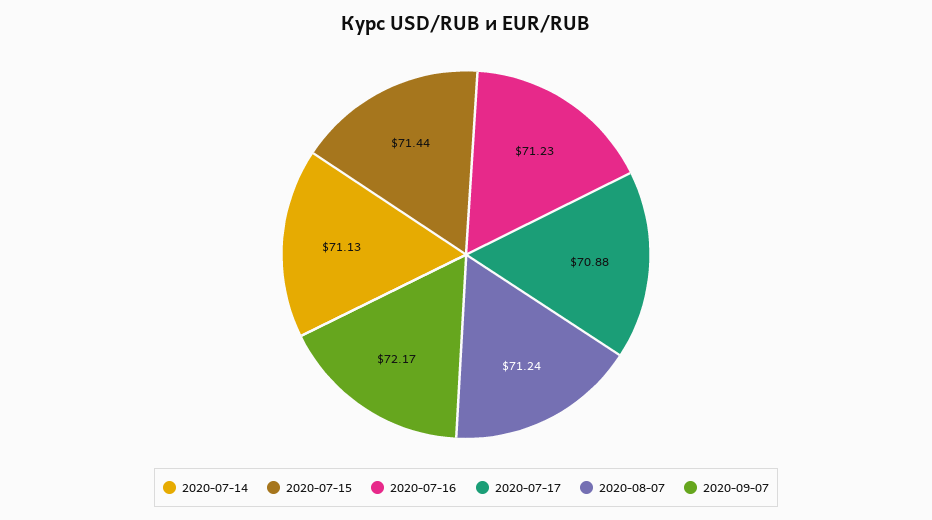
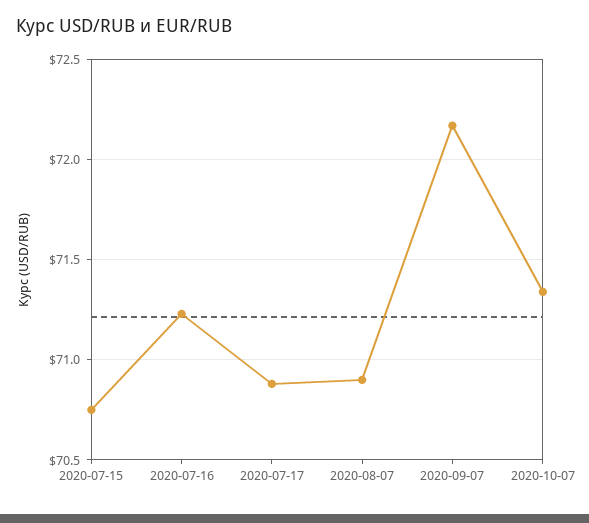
2020-07-14: 71.13 -> none
2020-07-15: 71.44 -> 70.75
2020-08-07: 71.24 -> 70.9
2020-10-07: none -> 71.35

